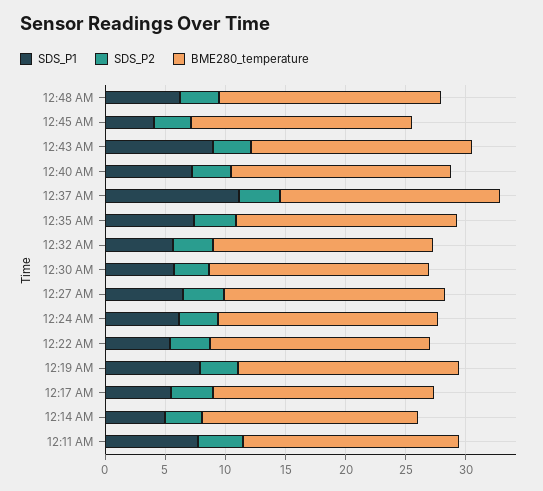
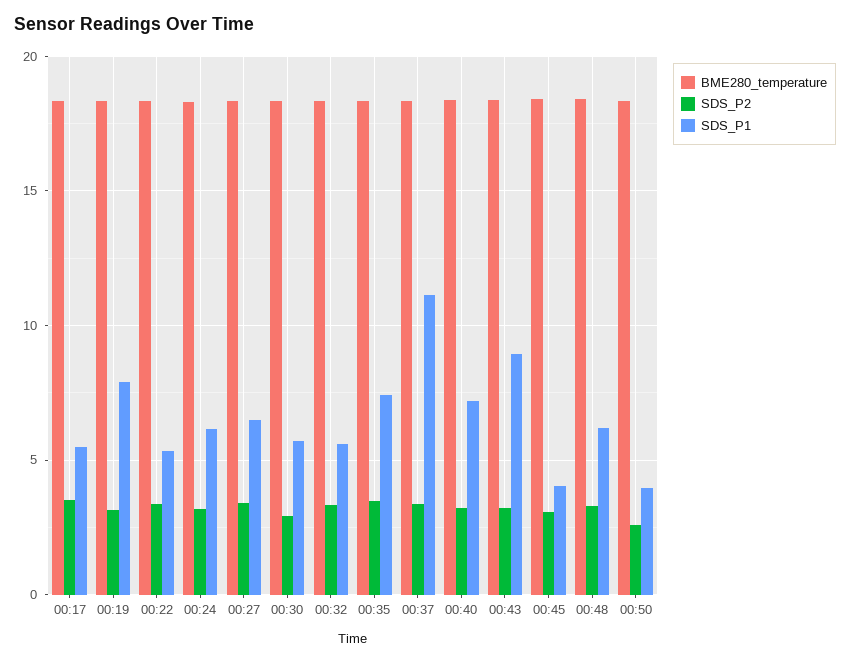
SDS_P1, 12:14 AM: 5 -> none
SDS_P2, 12:14 AM: 3 -> none
BME280_temperature, 12:14 AM: 18 -> none
SDS_P1, 12:11 AM: 8 -> none
SDS_P2, 12:11 AM: 4 -> none
BME280_temperature, 12:11 AM: 18 -> none
BME280_temperature, 00:50: none -> 18.5
SDS_P2, 00:50: none -> 2.5
SDS_P1, 00:50: none -> 4

